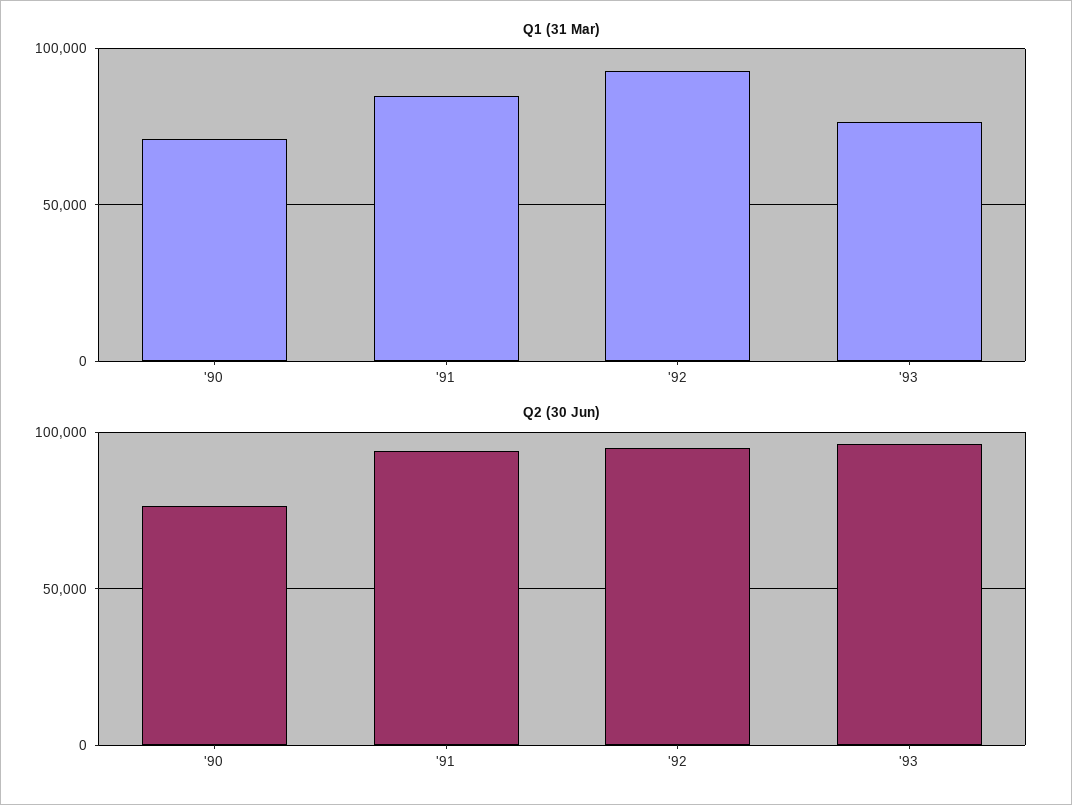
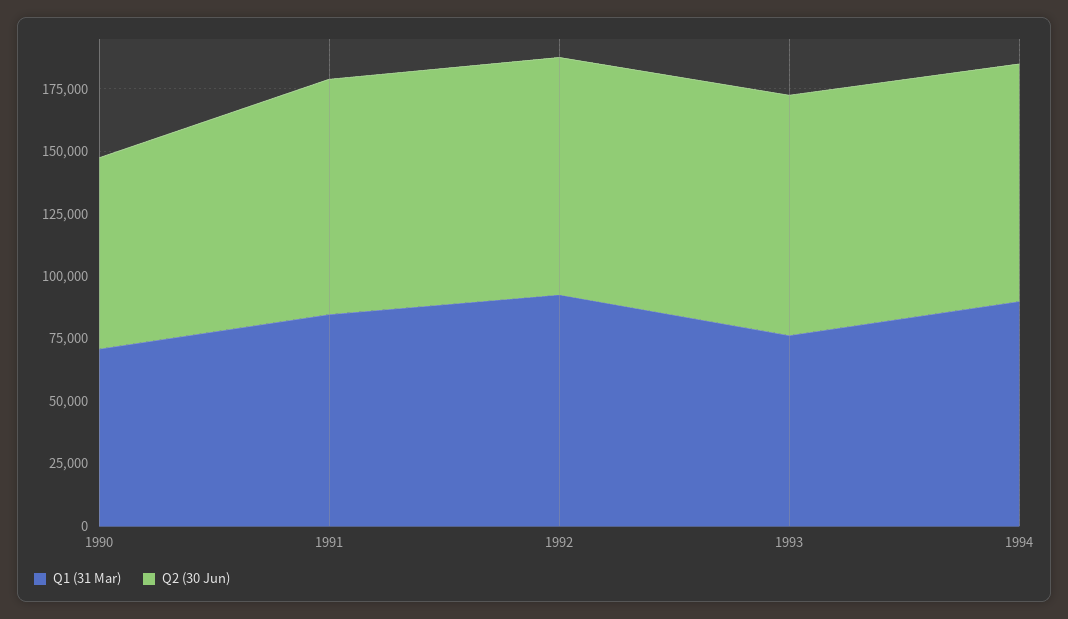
Q1 (31 Mar), 1994: none -> 90000
Q2 (30 Jun), 1994: none -> 95000

